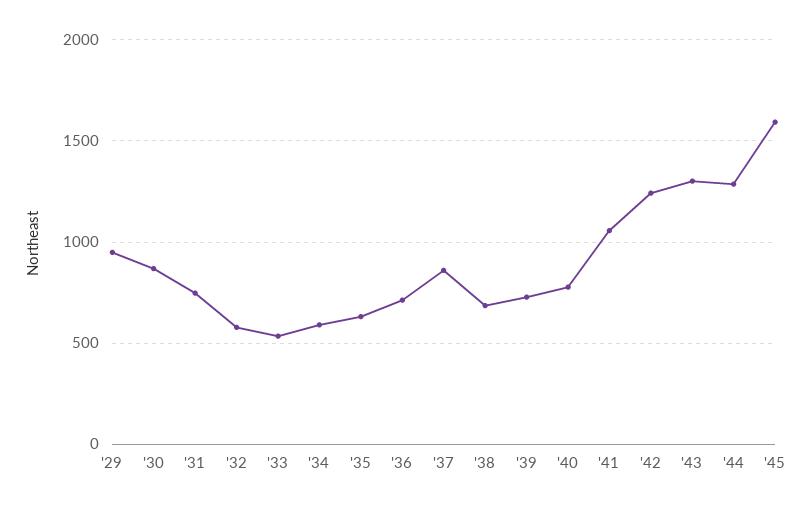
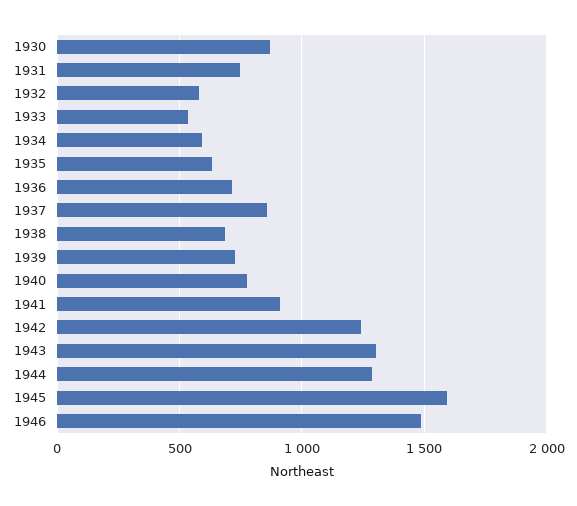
'29: 950 -> none
'41: 1050 -> 900
1946: none -> 1500

